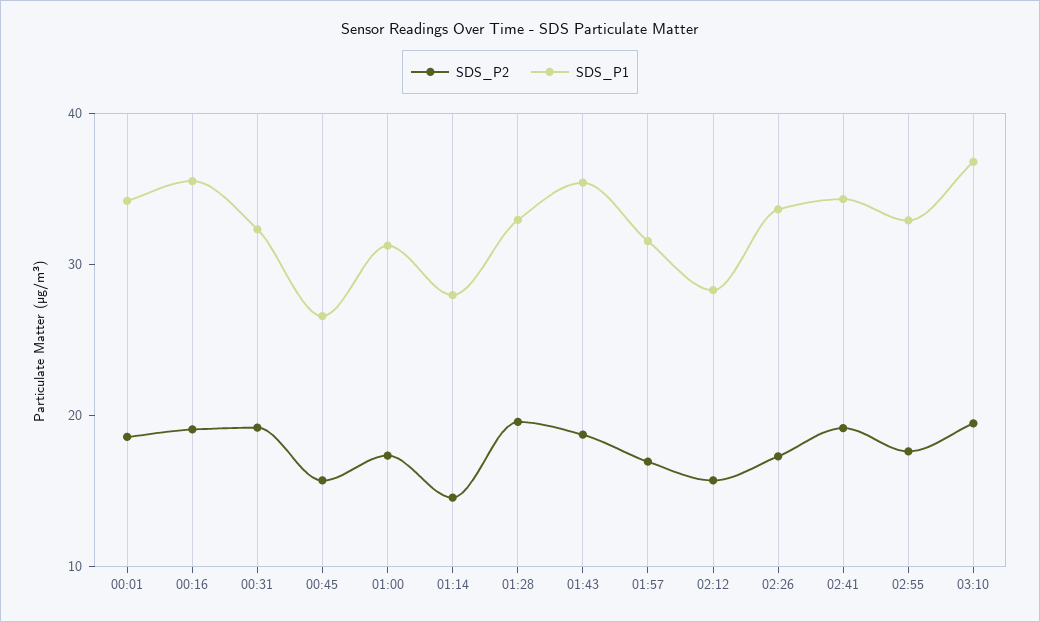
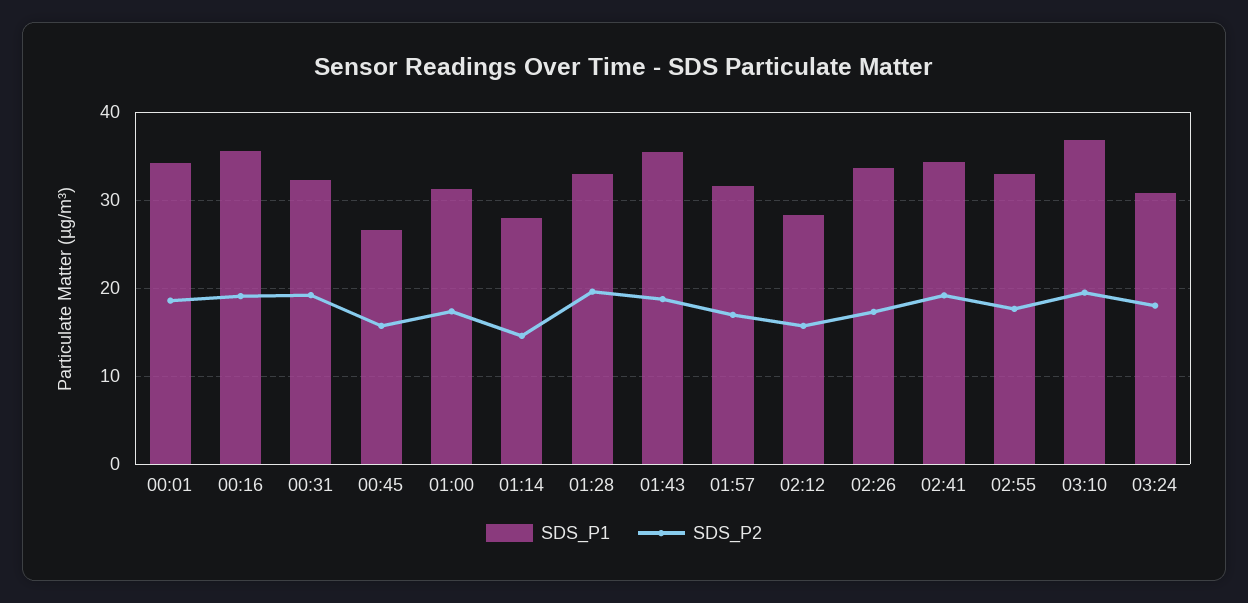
SDS_P1, 03:24: none -> 31
SDS_P2, 03:24: none -> 18

